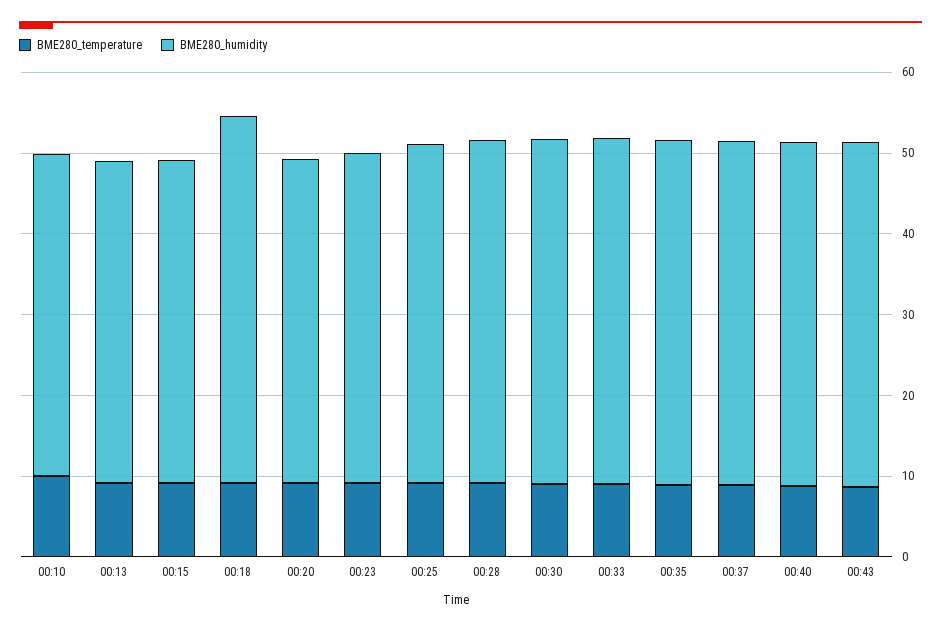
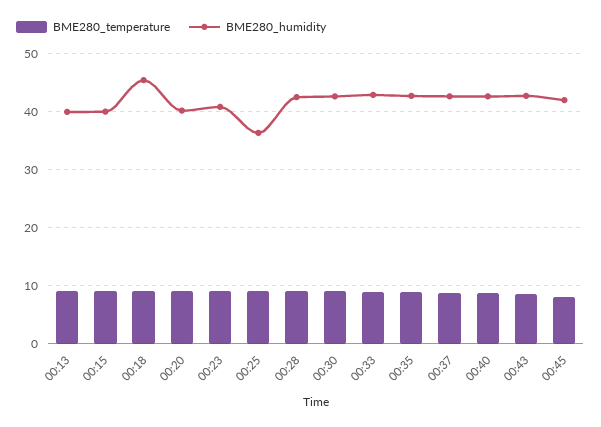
BME280_temperature, 00:10: 10 -> none
BME280_humidity, 00:10: 40 -> none
BME280_humidity, 00:25: 42 -> 36
BME280_temperature, 00:45: none -> 8
BME280_humidity, 00:45: none -> 42

